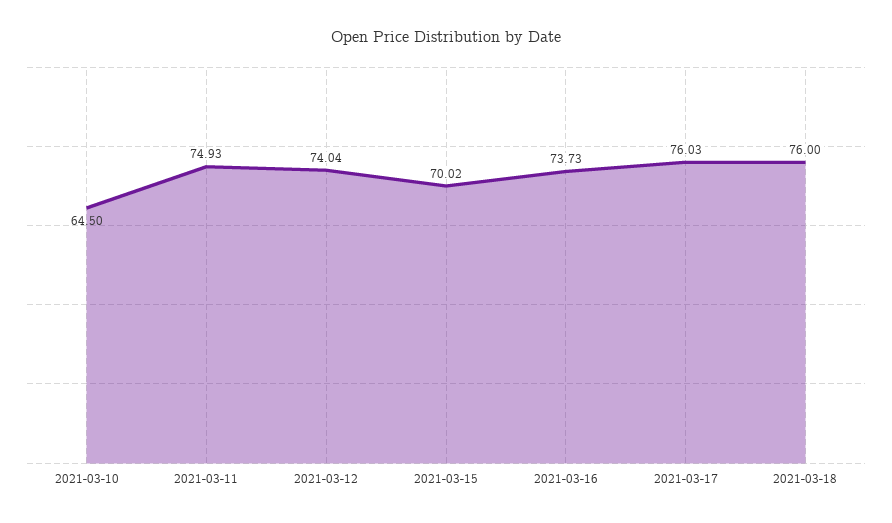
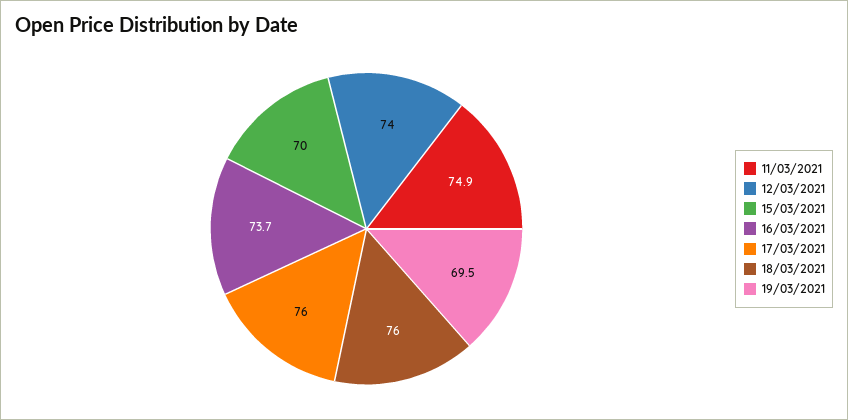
2021-03-10: 64.5 -> none
19/03/2021: none -> 69.5

